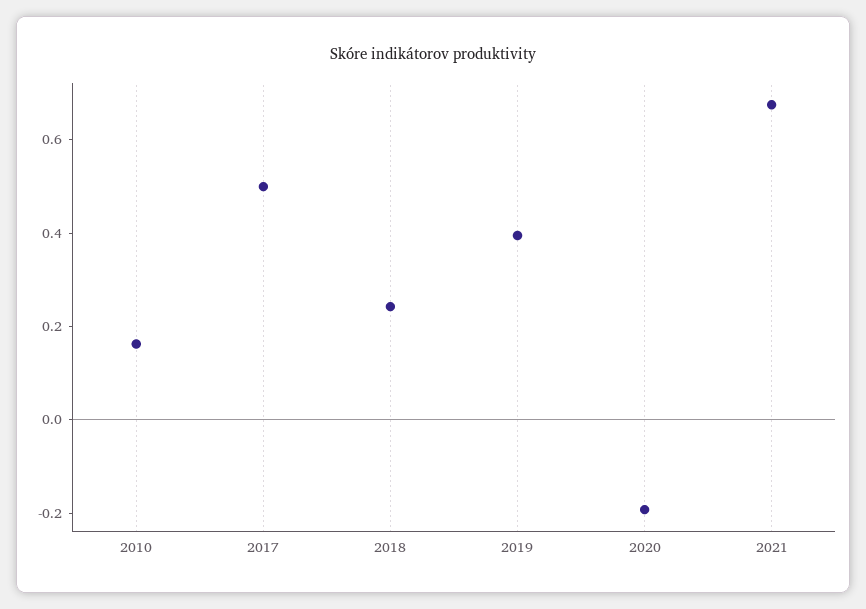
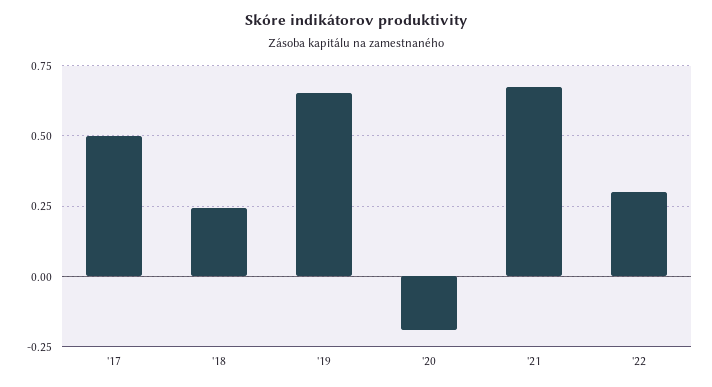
2010: 0.15 -> none
2019: 0.4 -> 0.65
'22: none -> 0.3

